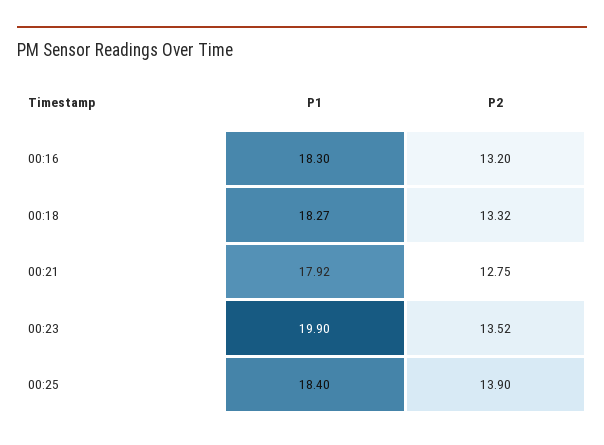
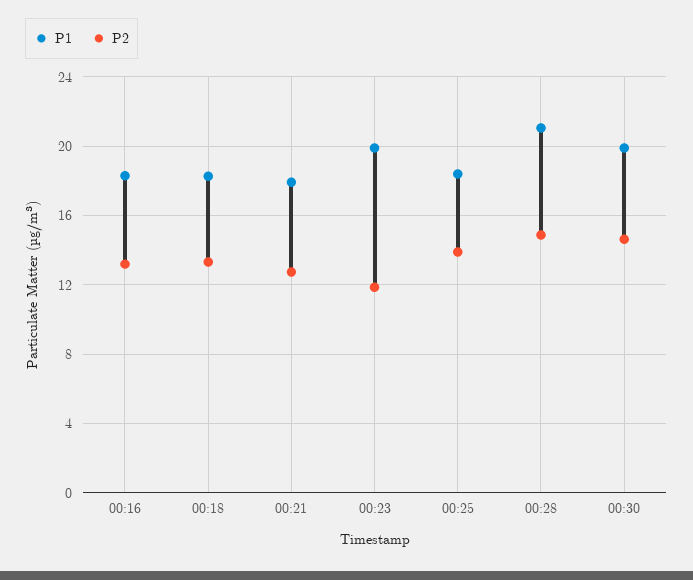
P2, 00:23: 13.52 -> 12
P1, 00:28: none -> 21
P2, 00:28: none -> 15
P1, 00:30: none -> 20
P2, 00:30: none -> 14.5

